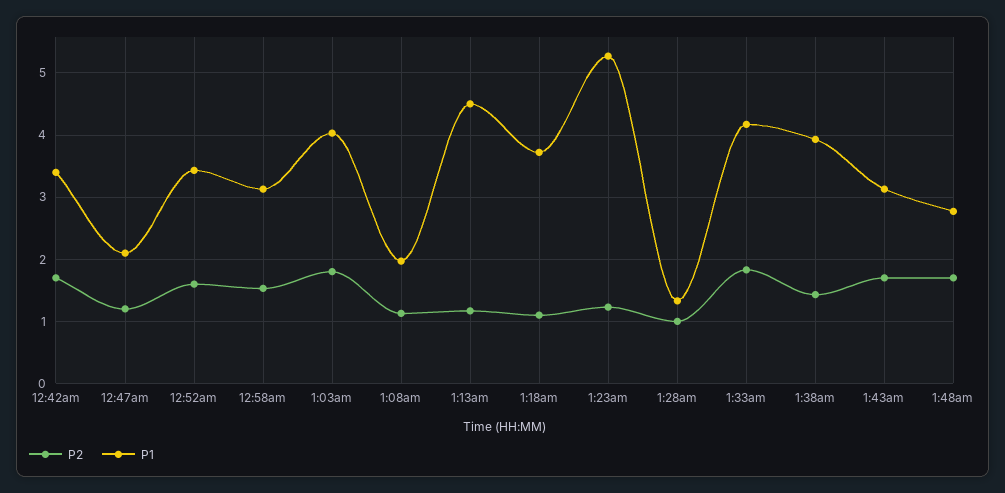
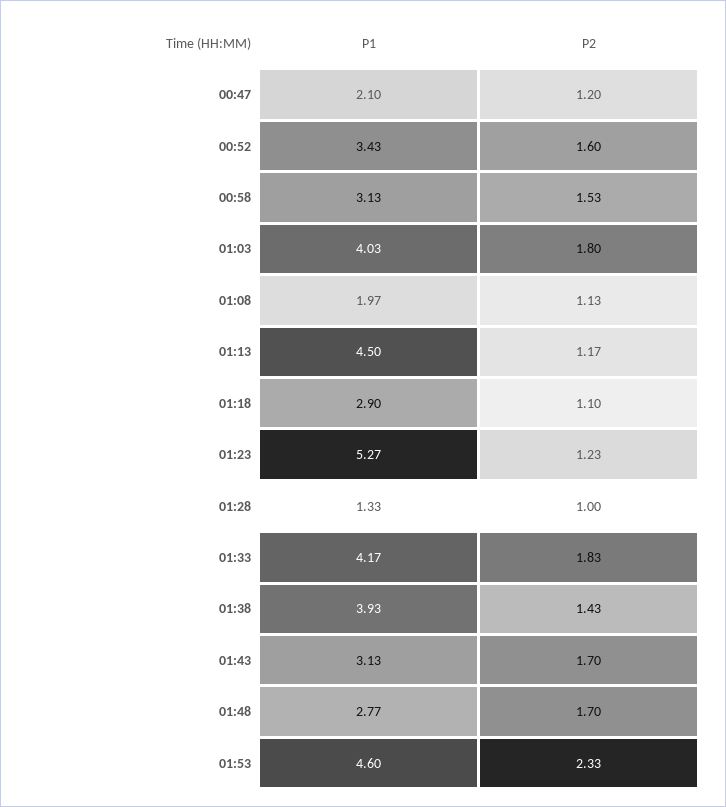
P2, 12:42am: 1.7 -> none
P1, 12:42am: 3.4 -> none
P1, 1:18am: 3.7 -> 2.9
P1, 01:53: none -> 4.6
P2, 01:53: none -> 2.33

